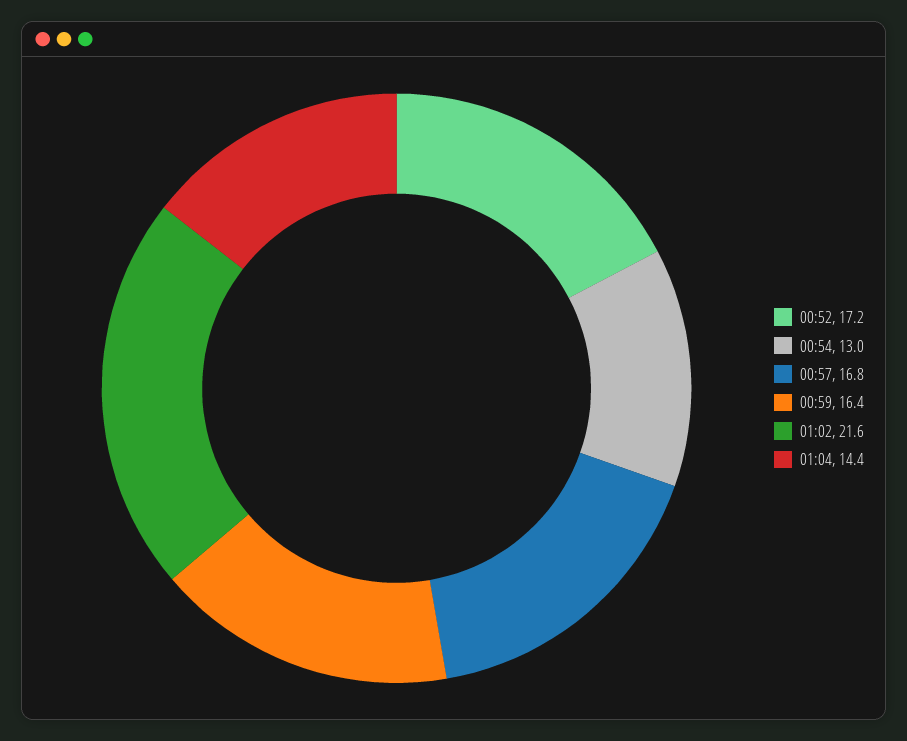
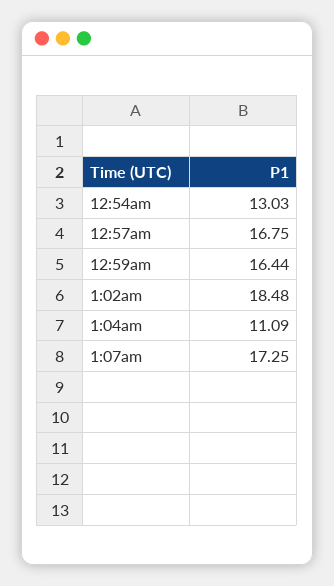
00:52: 17.2 -> none
01:02: 21.6 -> 18.48
01:04: 14.4 -> 11.09
1:07am: none -> 17.25

